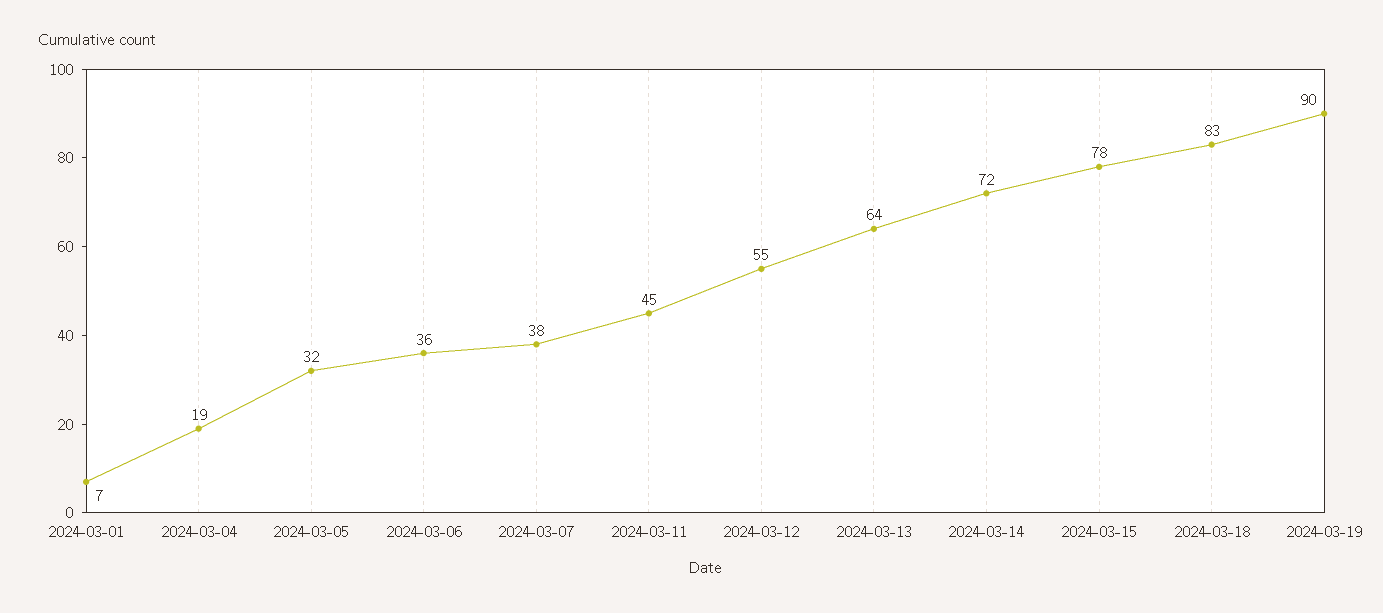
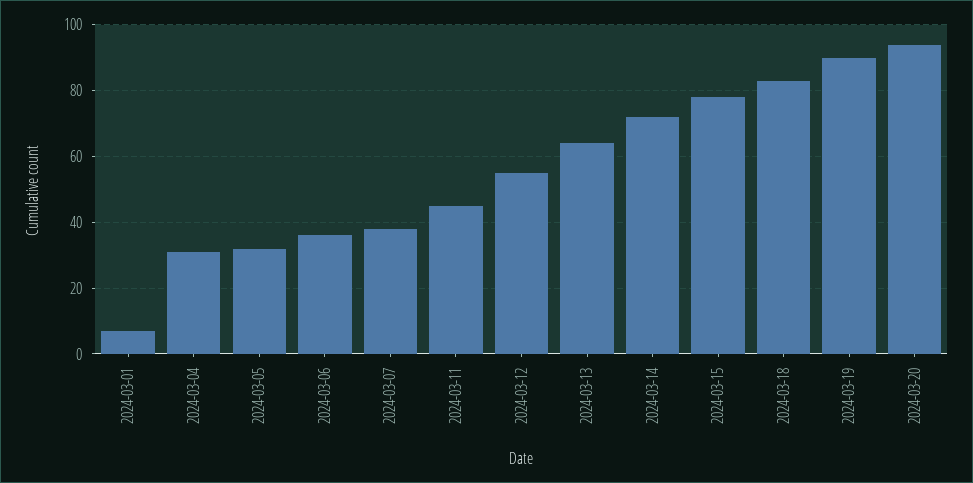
2024-03-04: 19 -> 30
2024-03-20: none -> 95

